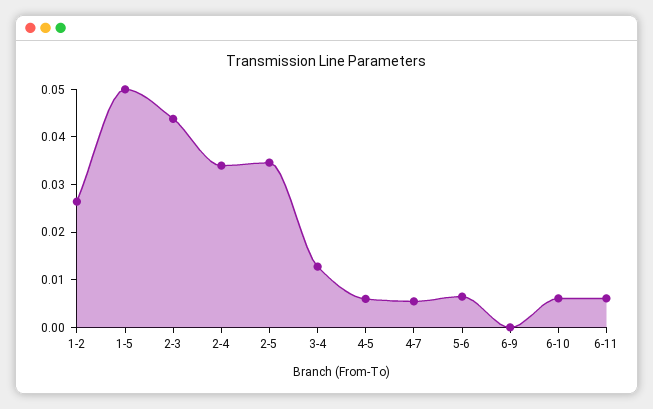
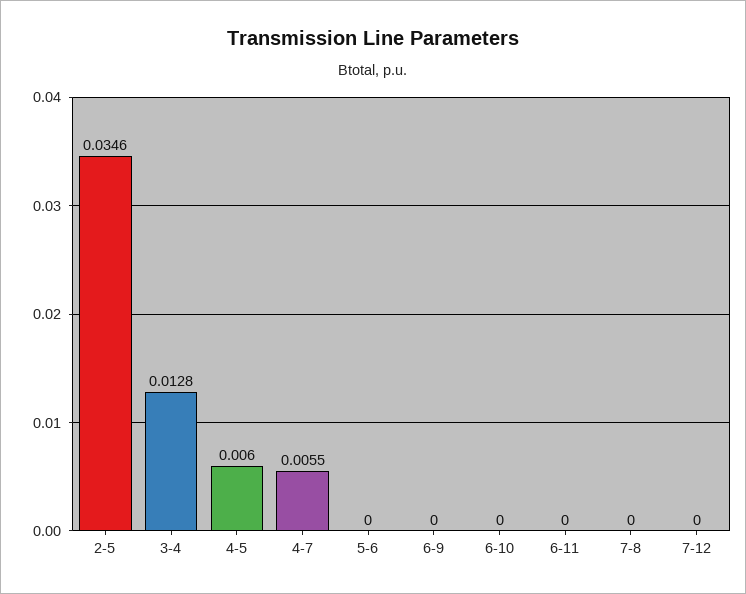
1-2: 0.026 -> none
1-5: 0.05 -> none
2-3: 0.044 -> none
2-4: 0.034 -> none
5-6: 0.006 -> 0
6-10: 0.006 -> 0
6-11: 0.006 -> 0
7-8: none -> 0
7-12: none -> 0

